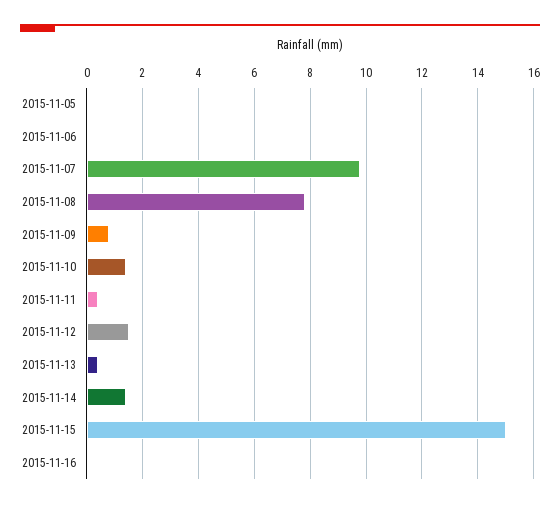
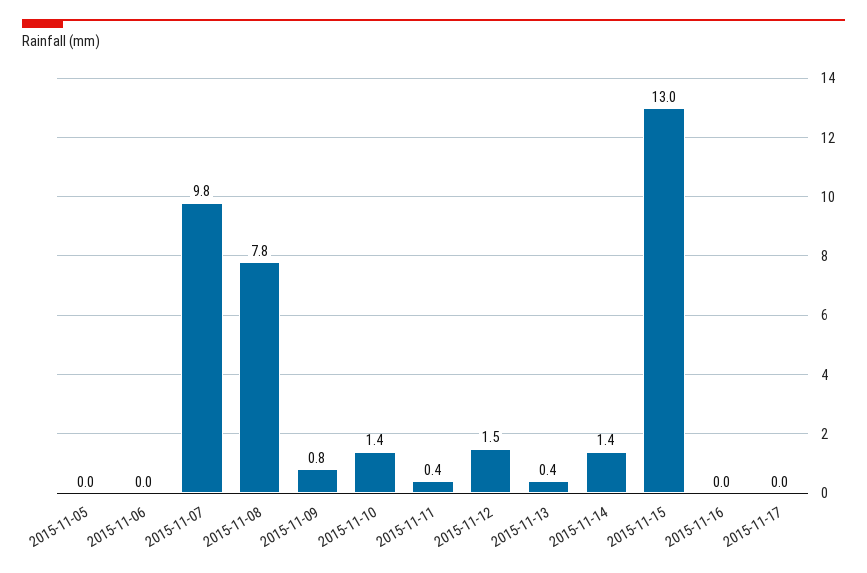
2015-11-15: 15 -> 13
2015-11-17: none -> 0

